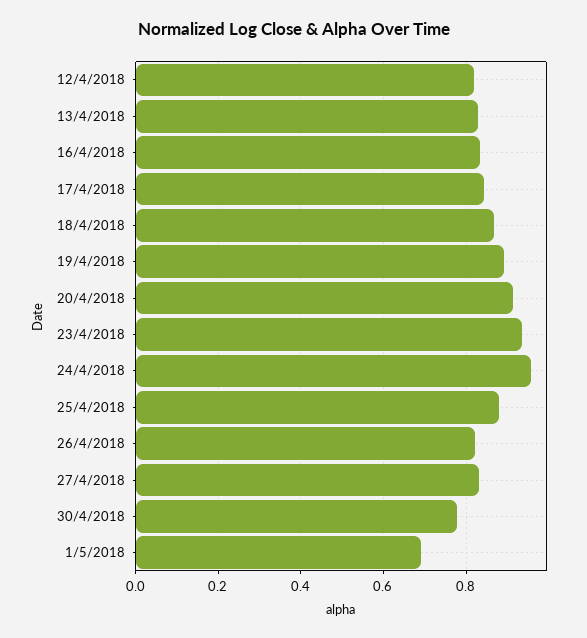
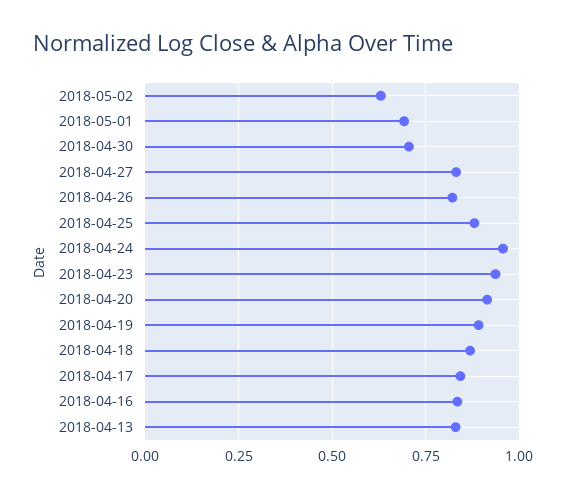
12/4/2018: 0.82 -> none
30/4/2018: 0.78 -> 0.7
2018-05-02: none -> 0.625

